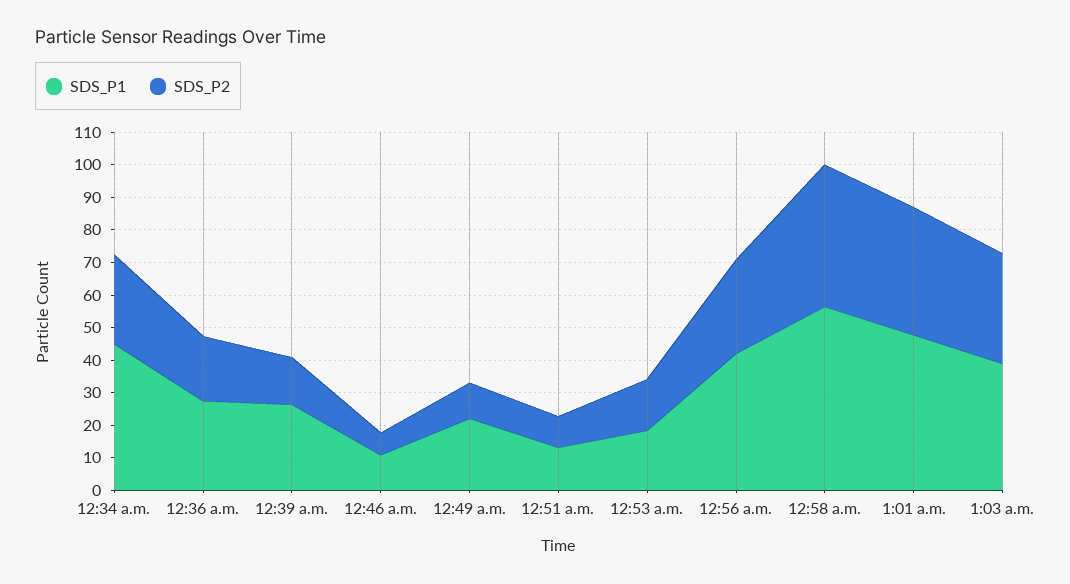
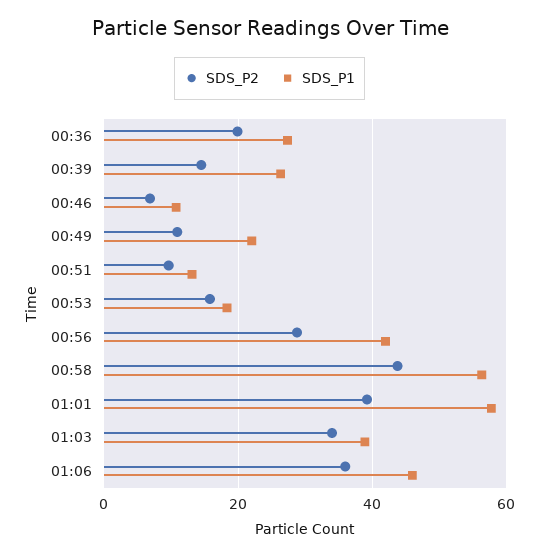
SDS_P1, 12:34 a.m.: 45 -> none
SDS_P2, 12:34 a.m.: 27.5 -> none
SDS_P1, 1:01 a.m.: 47.5 -> 58
SDS_P2, 01:06: none -> 36
SDS_P1, 01:06: none -> 46

